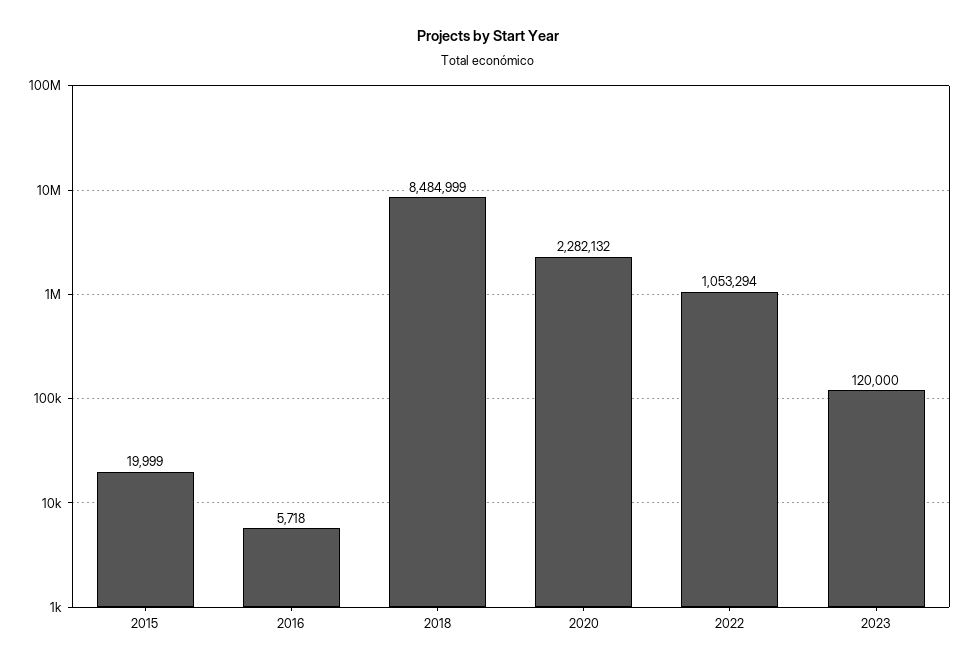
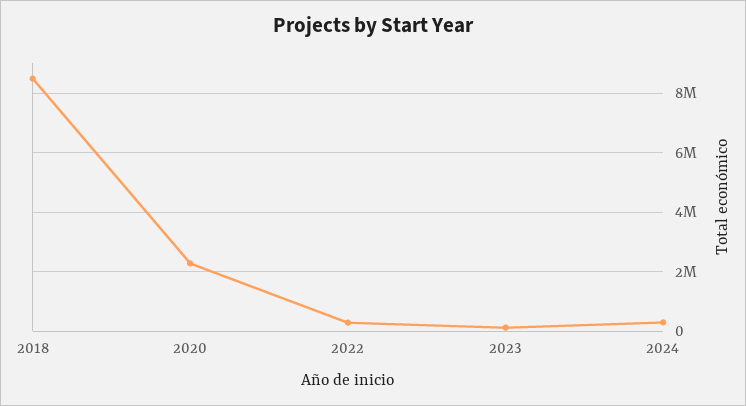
2015: 19999 -> none
2016: 5718 -> none
2022: 1053294 -> 250000
2024: none -> 250000

